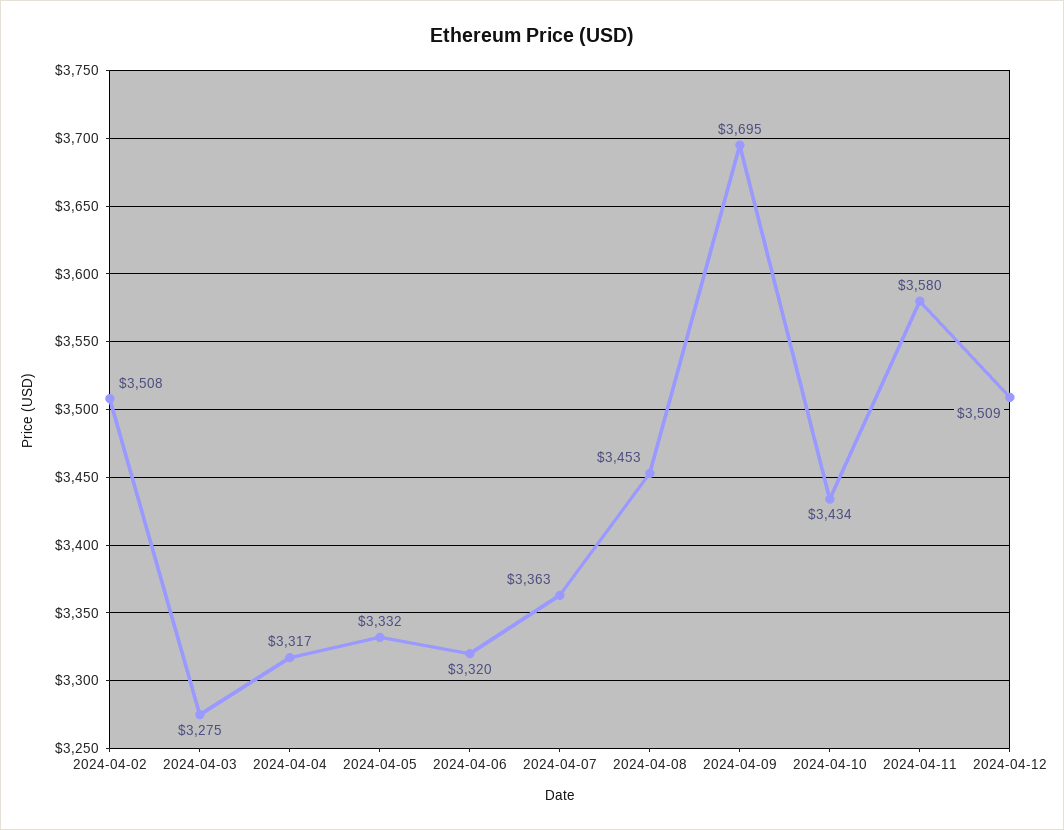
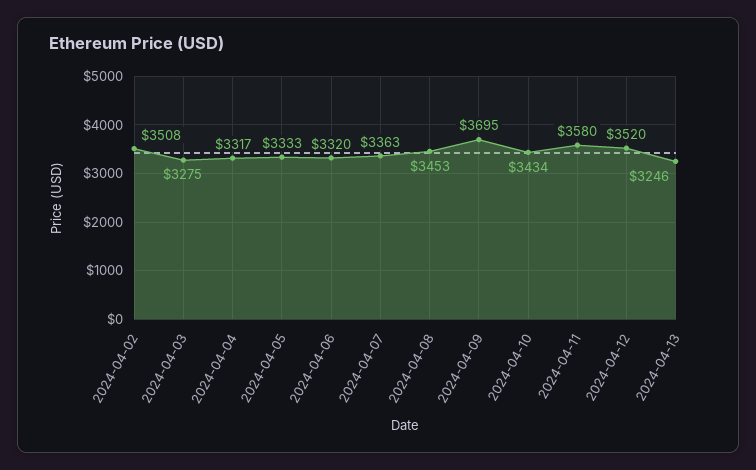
2024-04-05: 3332 -> 3333
2024-04-12: 3509 -> 3520
2024-04-13: none -> 3246

